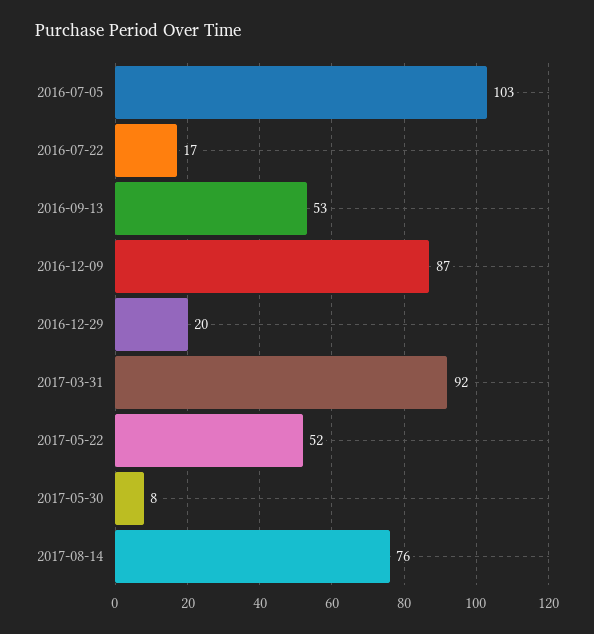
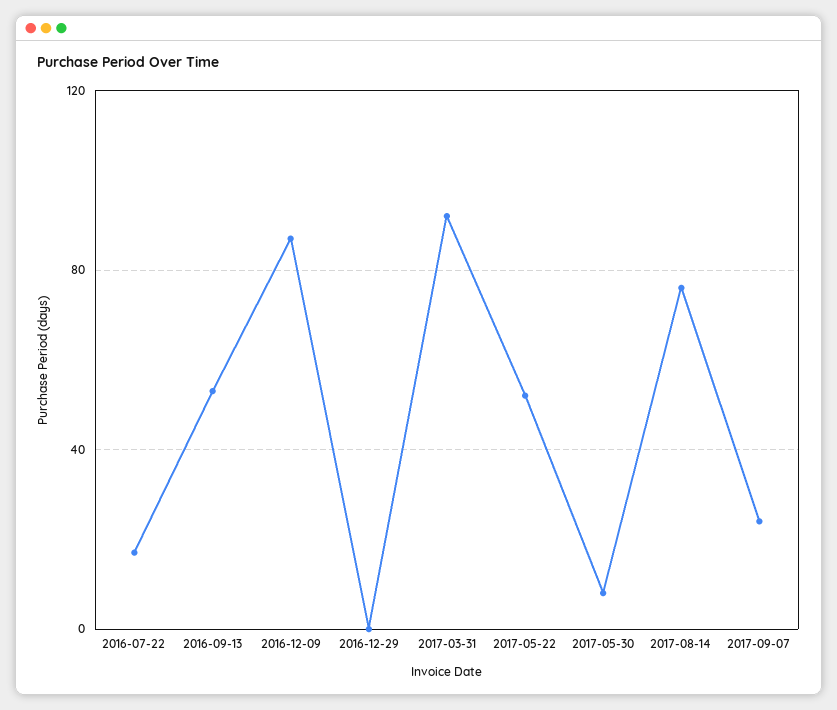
2016-07-05: 103 -> none
2016-12-29: 20 -> 0
2017-09-07: none -> 25

